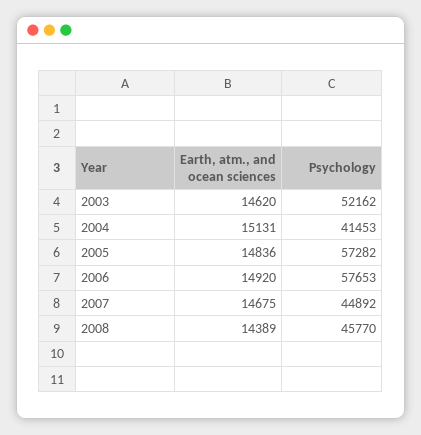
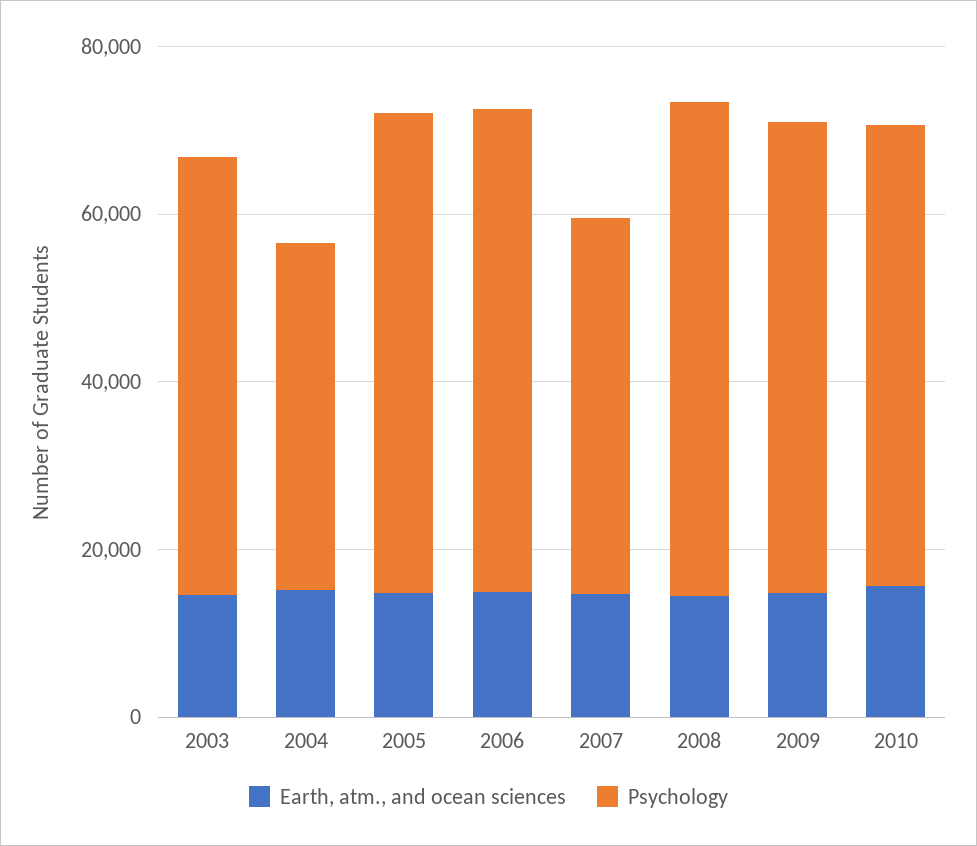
Psychology, 2008: 45770 -> 60000
Earth, atm., and ocean sciences, 2009: none -> 15000
Psychology, 2009: none -> 55000
Earth, atm., and ocean sciences, 2010: none -> 15000
Psychology, 2010: none -> 55000

